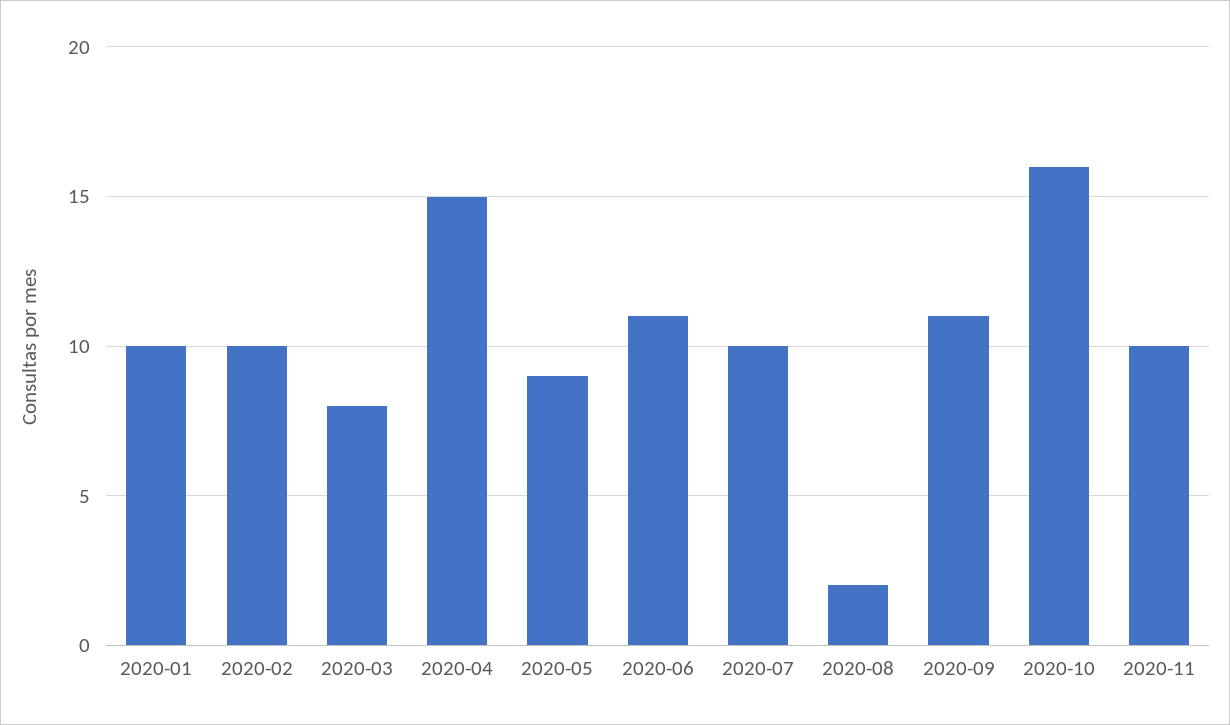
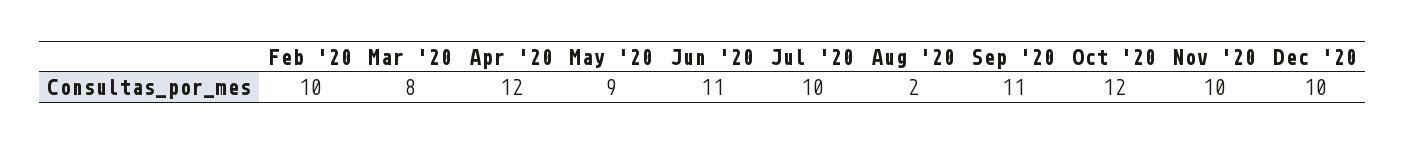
2020-01: 10 -> none
2020-04: 15 -> 12
2020-10: 16 -> 12
Dec '20: none -> 10

